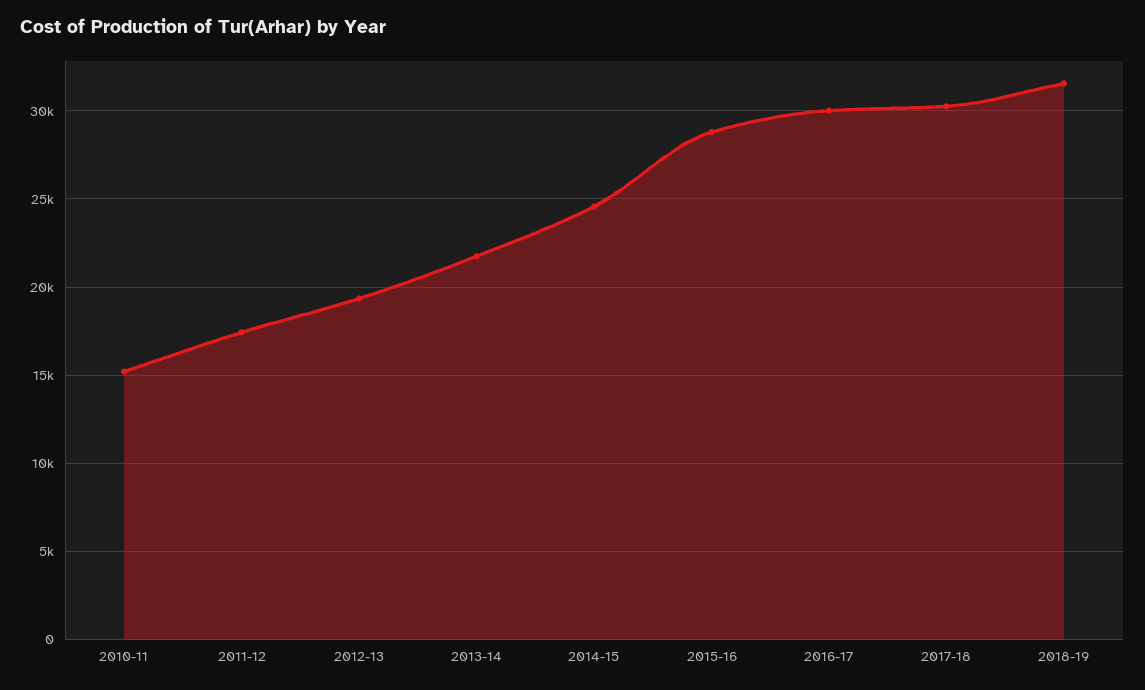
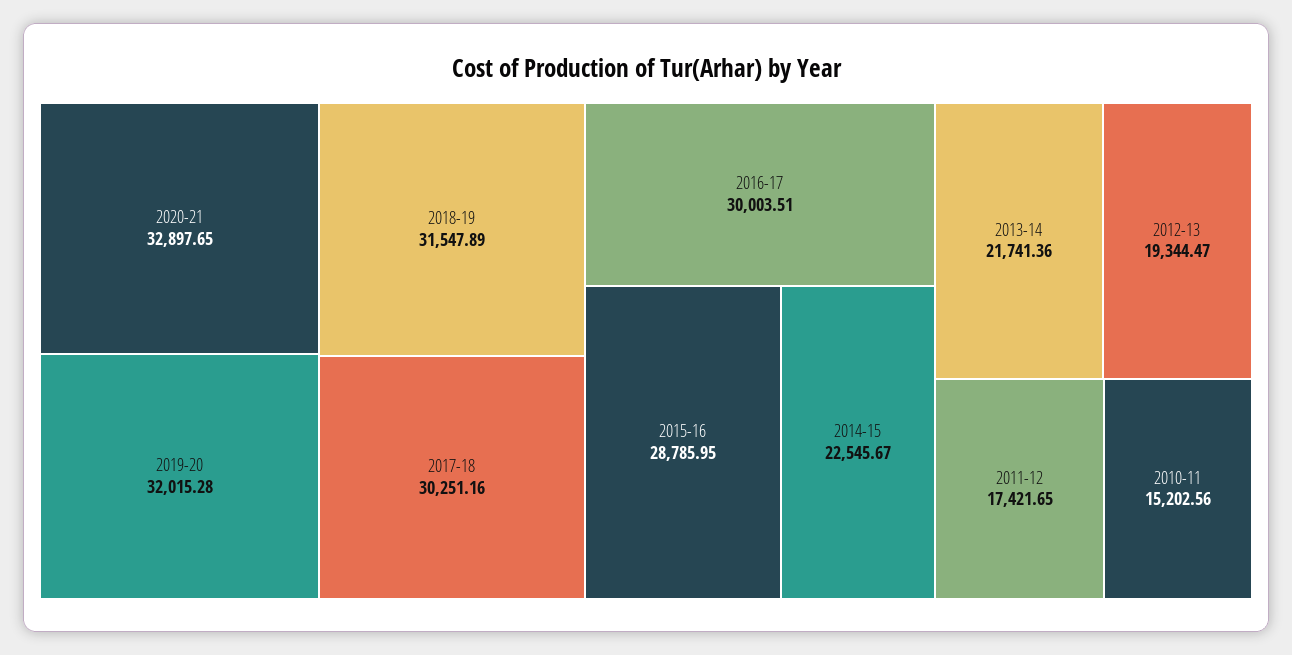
2014-15: 24500 -> 22545.67
2020-21: none -> 32897.65
2019-20: none -> 32015.28

